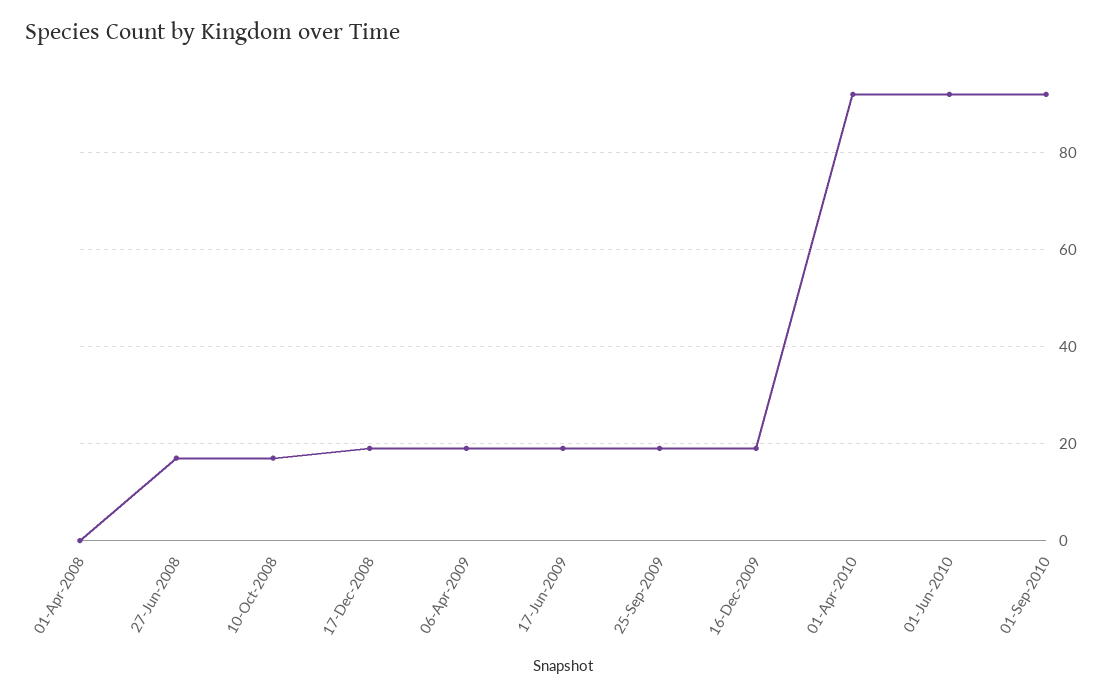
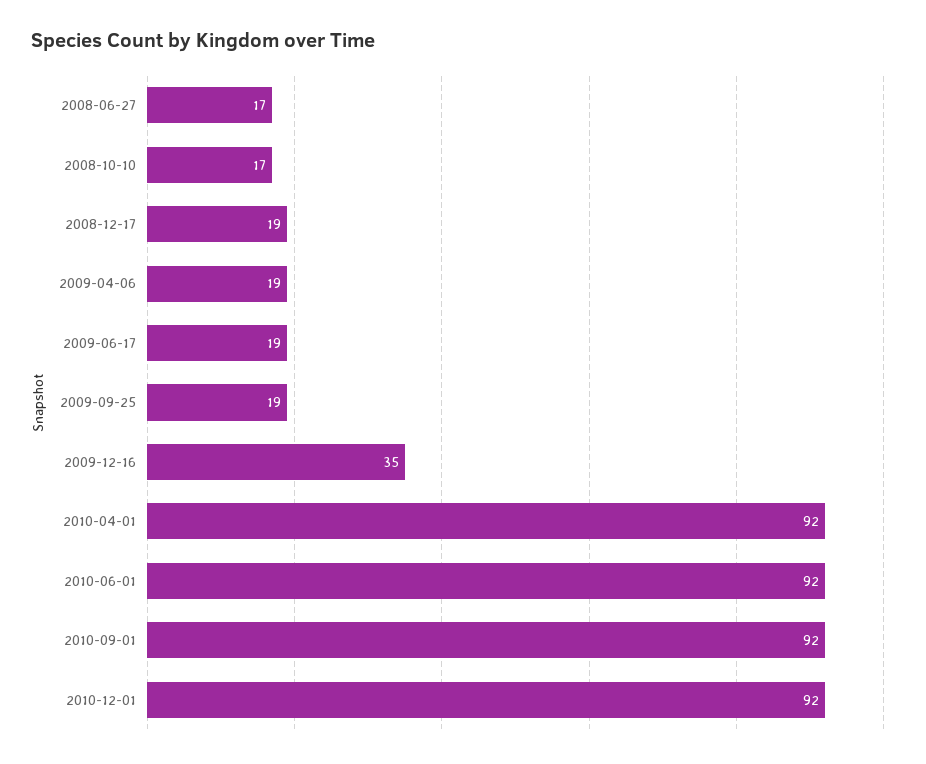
01-Apr-2008: 0 -> none
16-Dec-2009: 20 -> 35
2010-12-01: none -> 92

